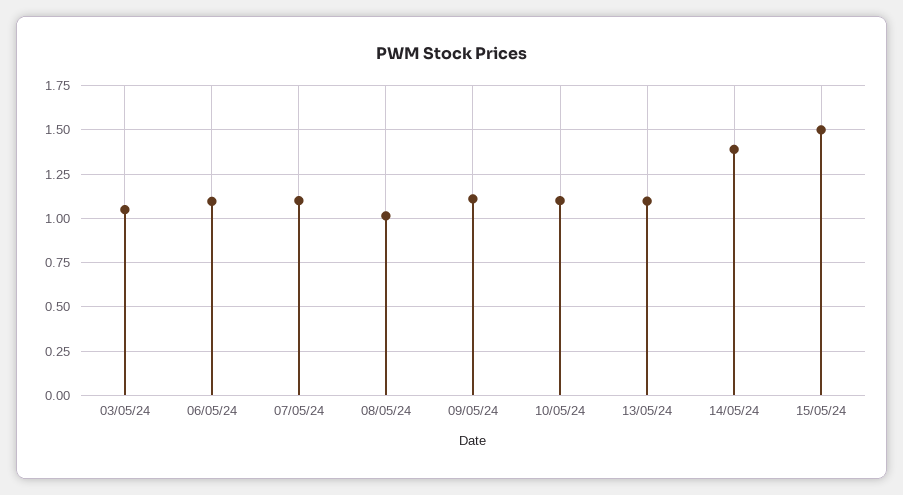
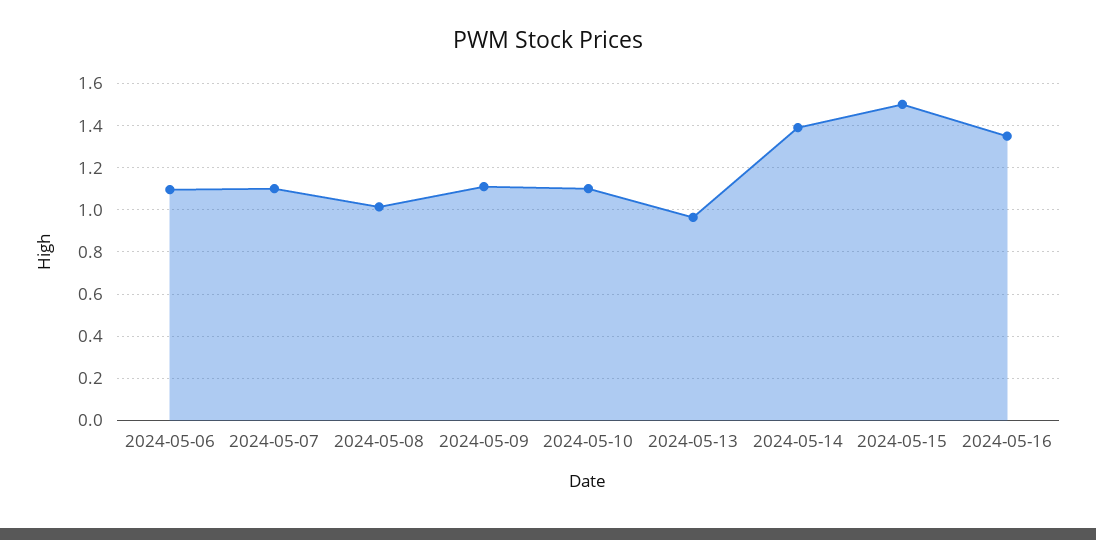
03/05/24: 1.05 -> none
13/05/24: 1.1 -> 0.95
2024-05-16: none -> 1.35

